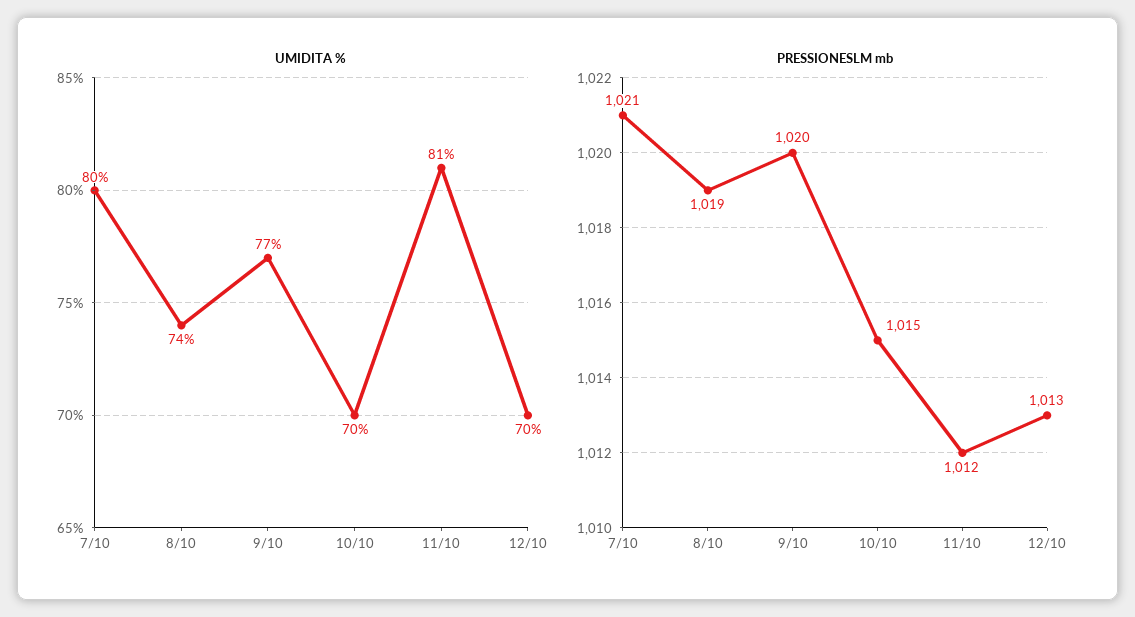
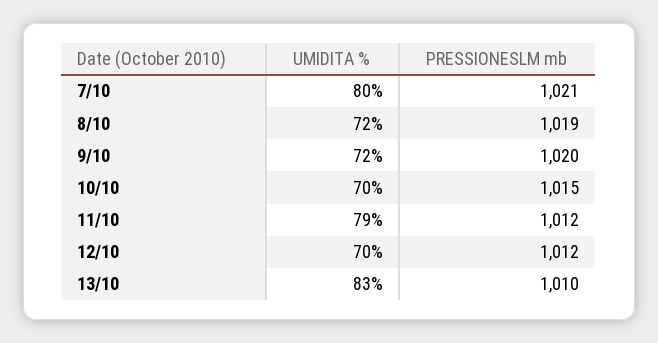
UMIDITA %, 8/10: 74 -> 72
UMIDITA %, 9/10: 77 -> 72
UMIDITA %, 11/10: 81 -> 79
PRESSIONESLM mb, 12/10: 1013 -> 1012
UMIDITA %, 13/10: none -> 83
PRESSIONESLM mb, 13/10: none -> 1010

